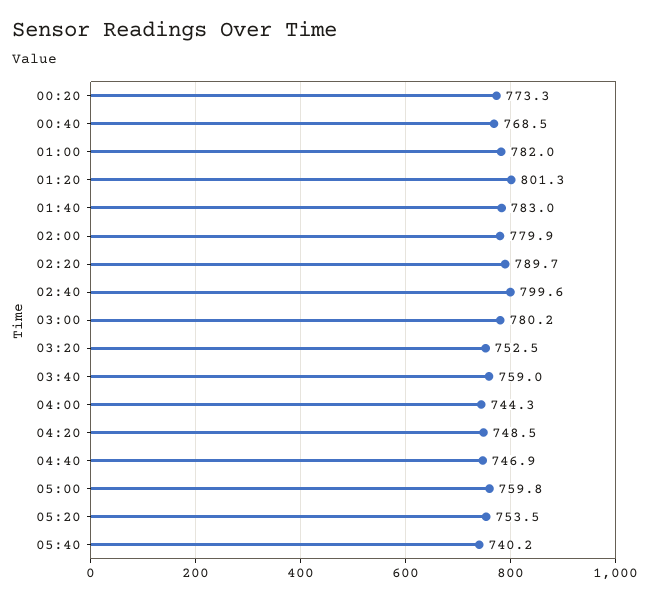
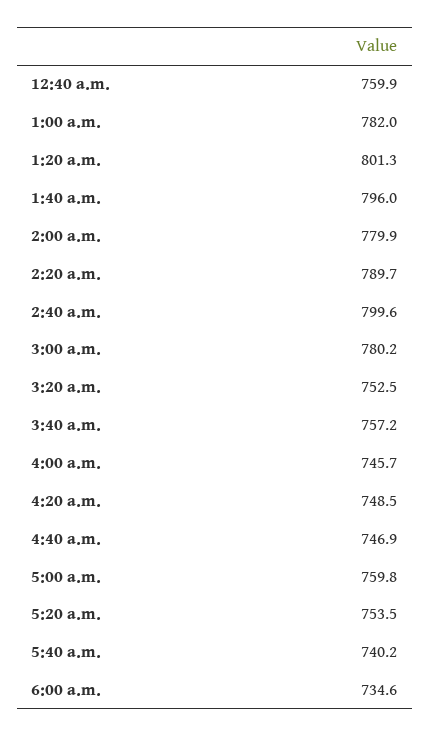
00:20: 773.3 -> none
00:40: 768.5 -> 759.9
01:40: 783 -> 796
03:40: 759 -> 757.2
04:00: 744.3 -> 745.7
6:00 a.m.: none -> 734.6

